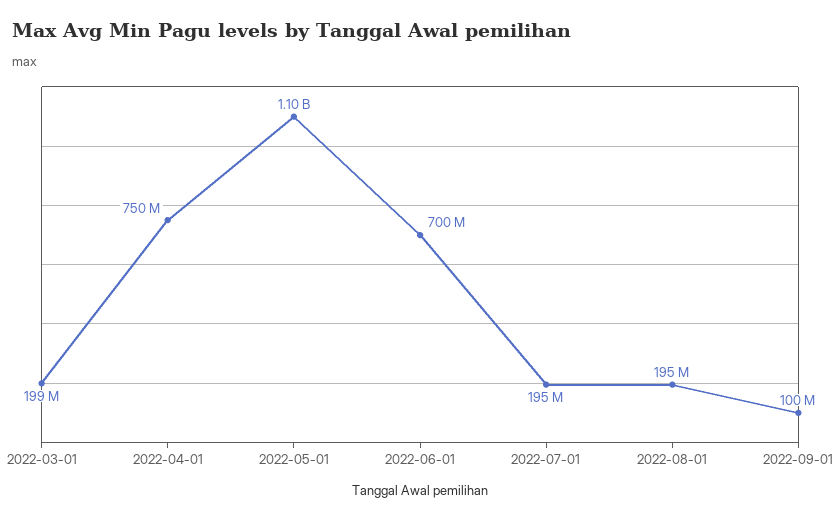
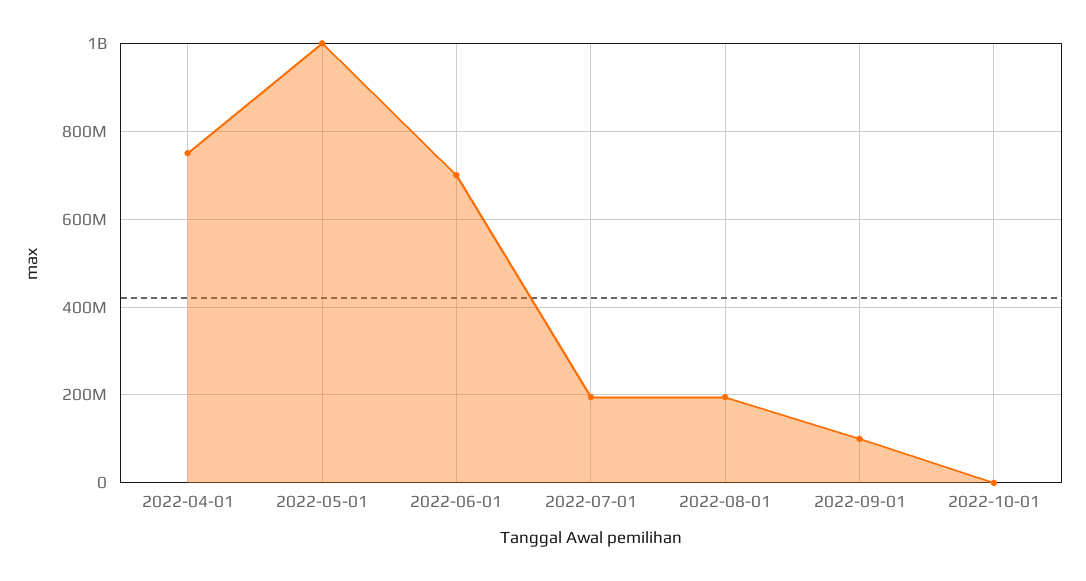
2022-03-01: 199000000 -> none
2022-05-01: 1100000000 -> 1000000000
2022-10-01: none -> 0

